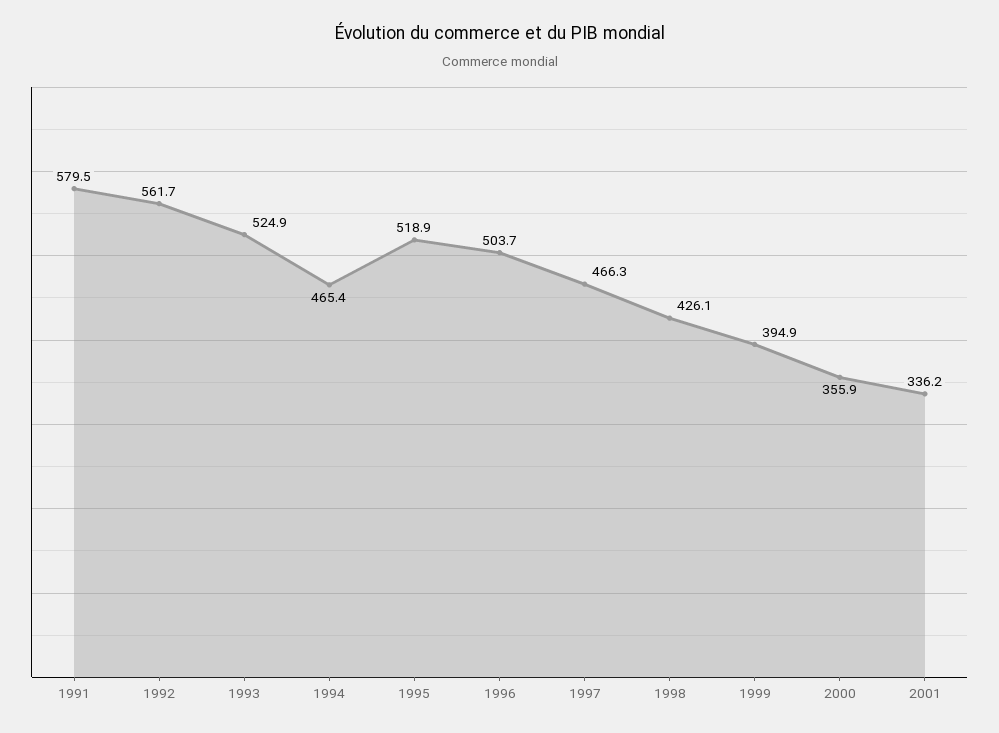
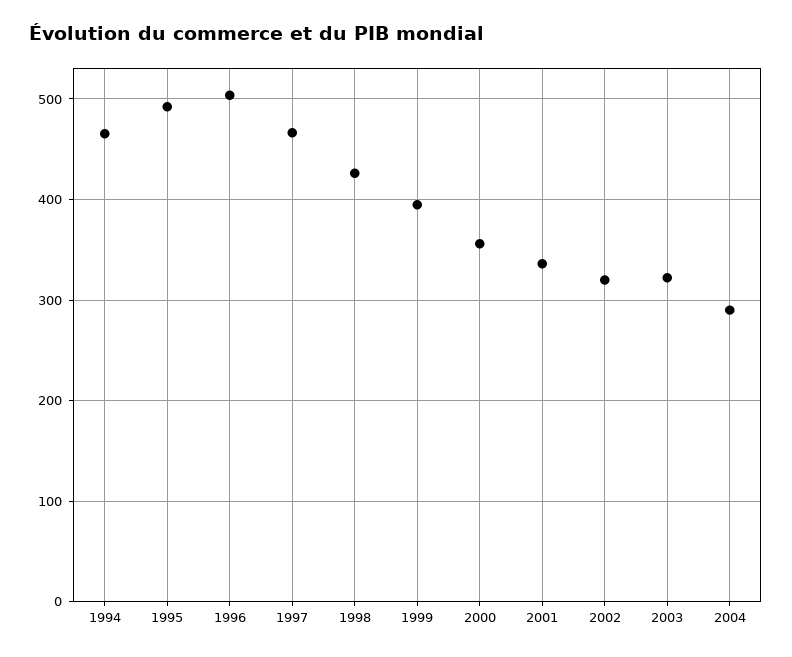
1991: 579.5 -> none
1992: 561.7 -> none
1993: 524.9 -> none
1995: 518.9 -> 490
2002: none -> 320
2003: none -> 320
2004: none -> 290

